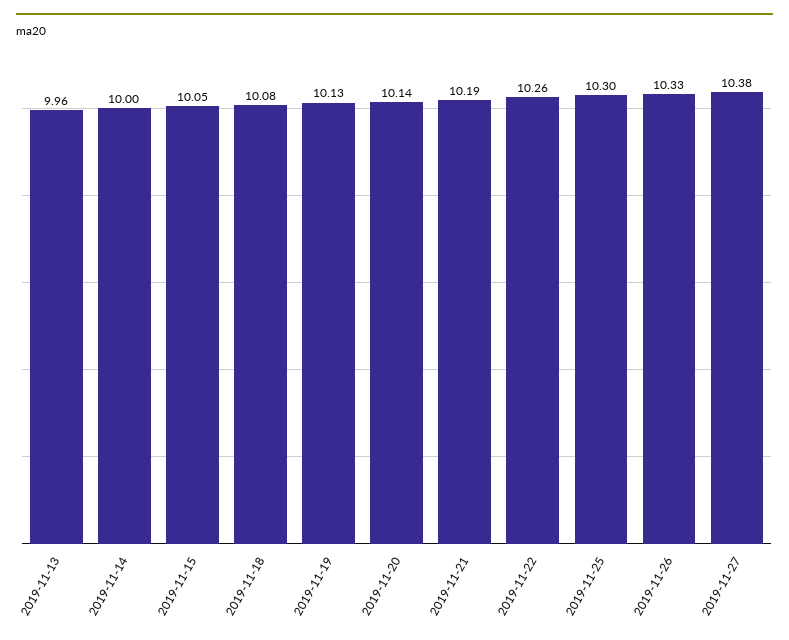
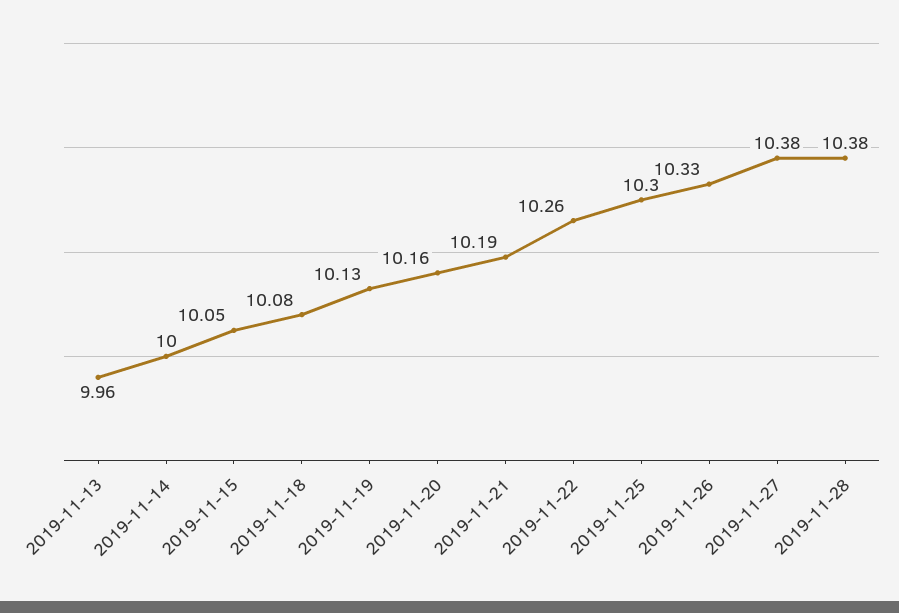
2019-11-20: 10.14 -> 10.16
2019-11-28: none -> 10.38

